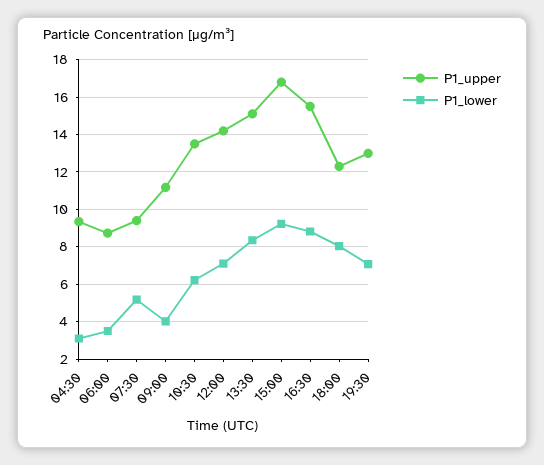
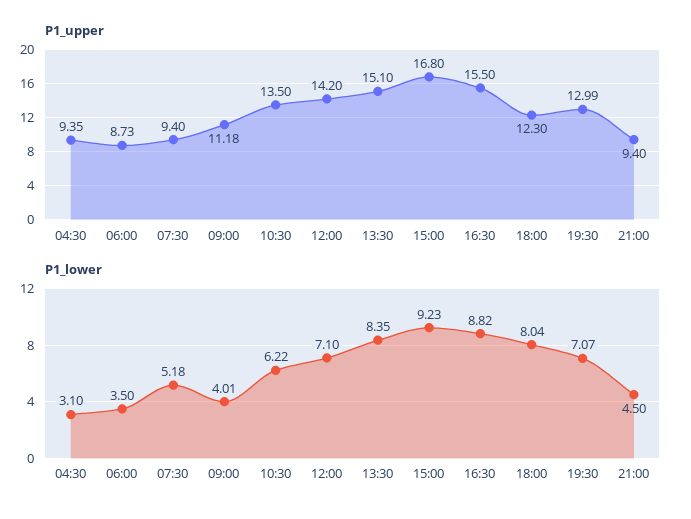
P1_upper, 21:00: none -> 9.4
P1_lower, 21:00: none -> 4.5

